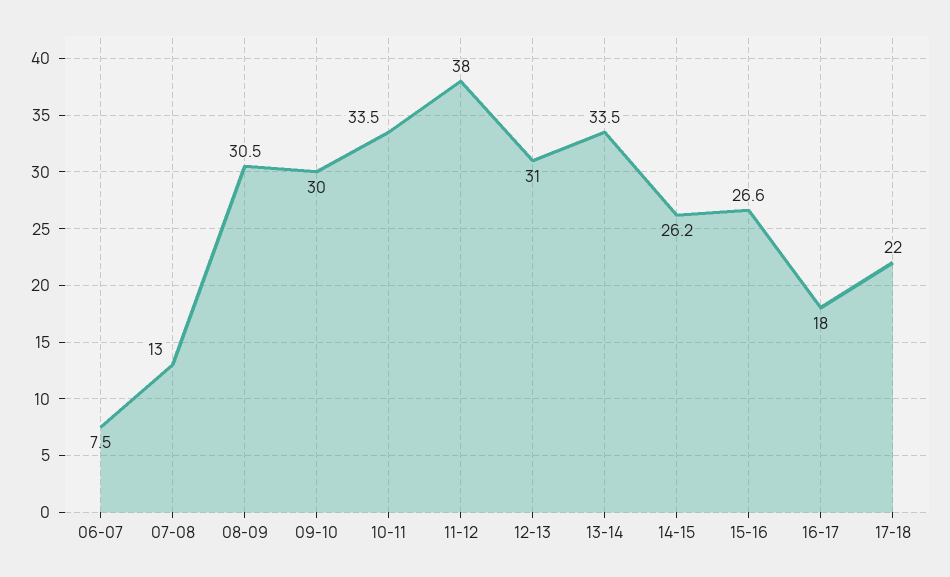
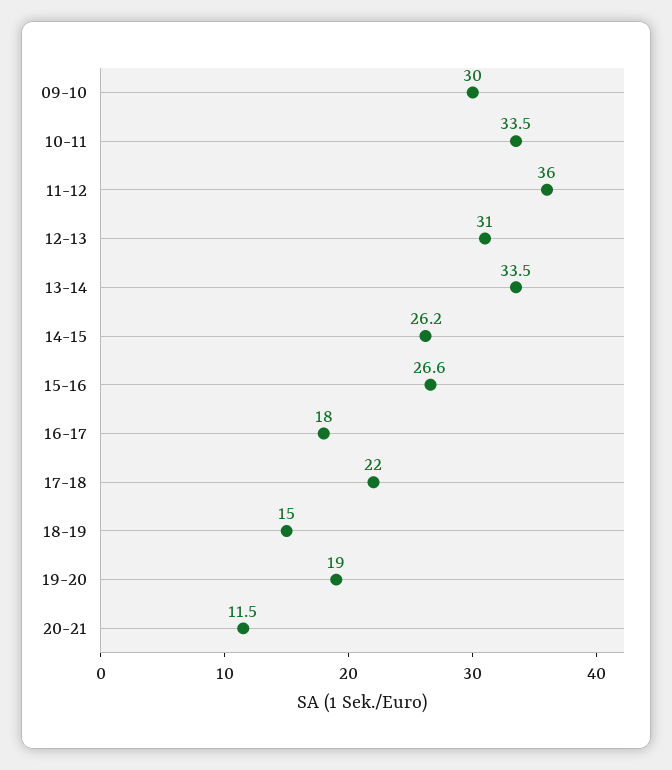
06-07: 7.5 -> none
07-08: 13 -> none
08-09: 30.5 -> none
11-12: 38 -> 36
18-19: none -> 15
19-20: none -> 19
20-21: none -> 11.5

